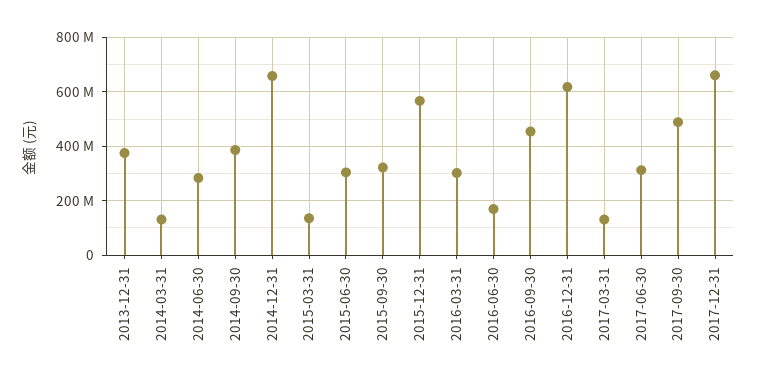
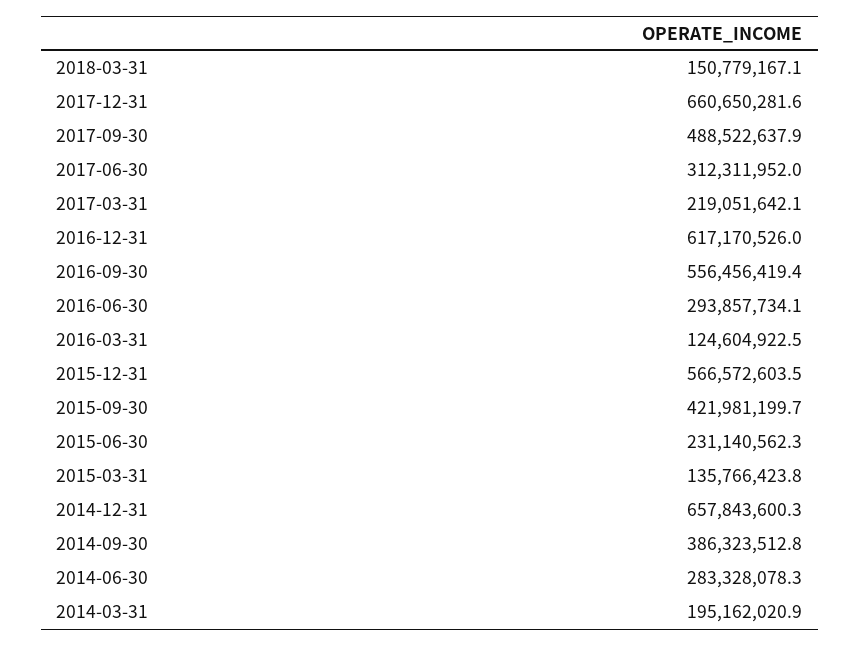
2013-12-31: 375000000 -> none
2014-03-31: 125000000 -> 195162020.9
2015-06-30: 300000000 -> 231140562.3
2015-09-30: 325000000 -> 421981199.7
2016-03-31: 300000000 -> 124604922.5
2016-06-30: 175000000 -> 293857734.1
2016-09-30: 450000000 -> 556456419.4
2017-03-31: 125000000 -> 219051642.1
2018-03-31: none -> 150779167.1

